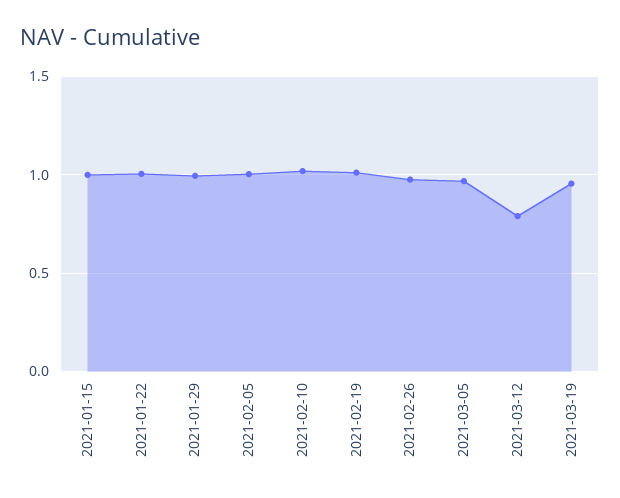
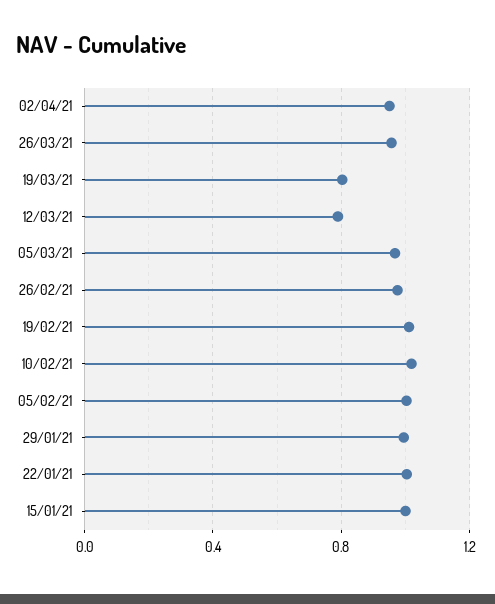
2021-03-19: 0.95 -> 0.8
02/04/21: none -> 0.95
26/03/21: none -> 0.95

